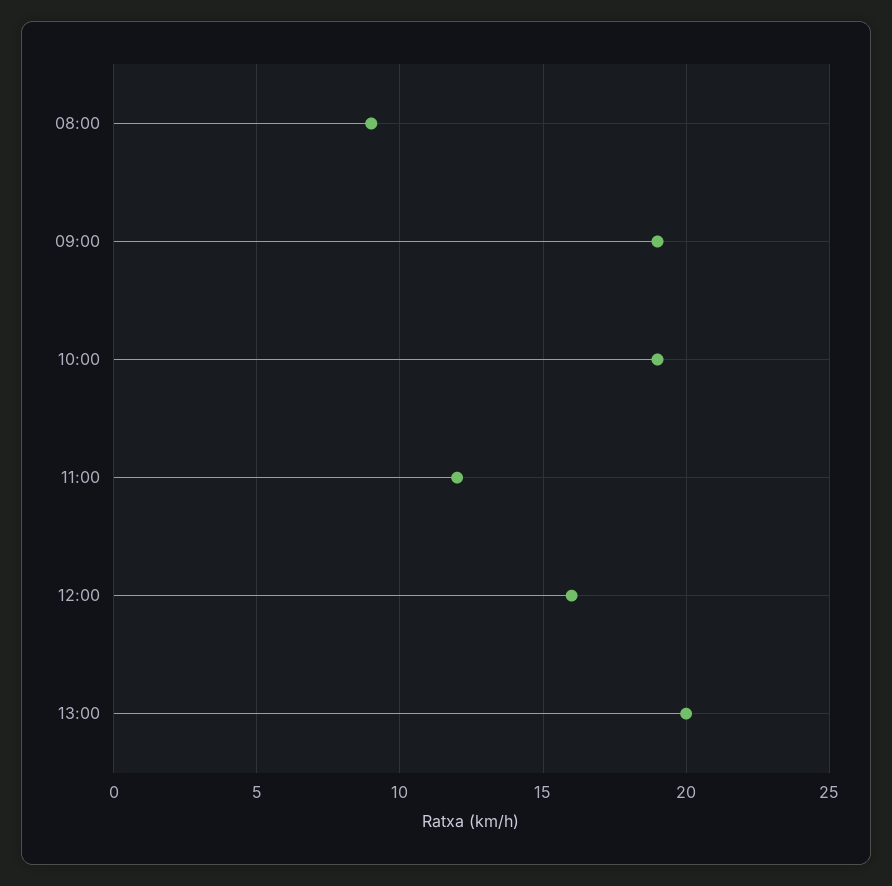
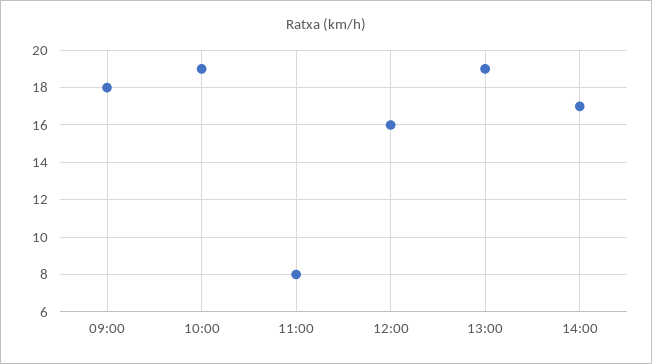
08:00: 9 -> none
09:00: 19 -> 18
11:00: 12 -> 8
13:00: 20 -> 19
14:00: none -> 17

